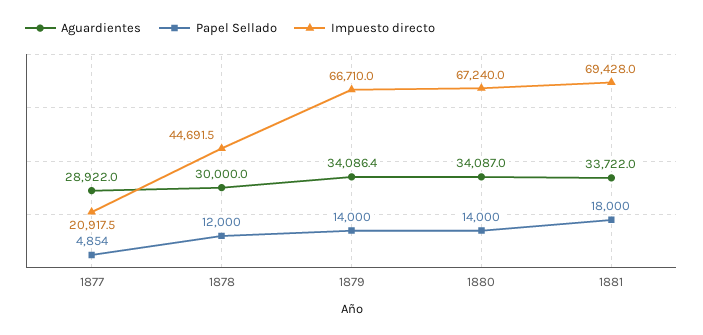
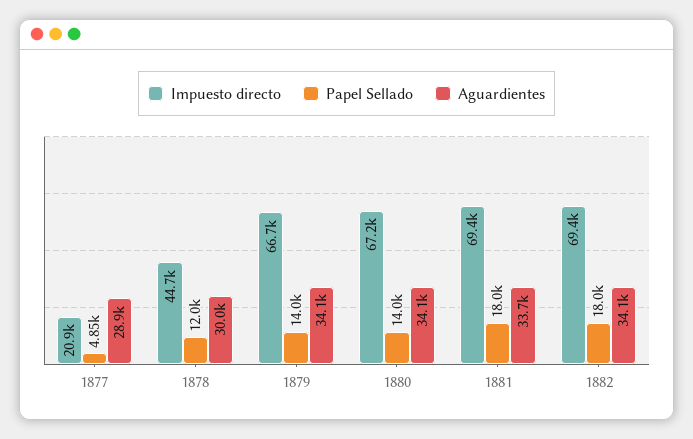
Impuesto directo, 1882: none -> 69400
Papel Sellado, 1882: none -> 18000
Aguardientes, 1882: none -> 34100

